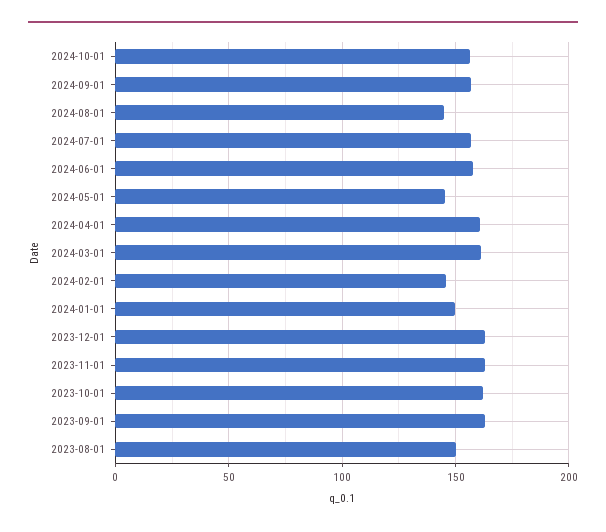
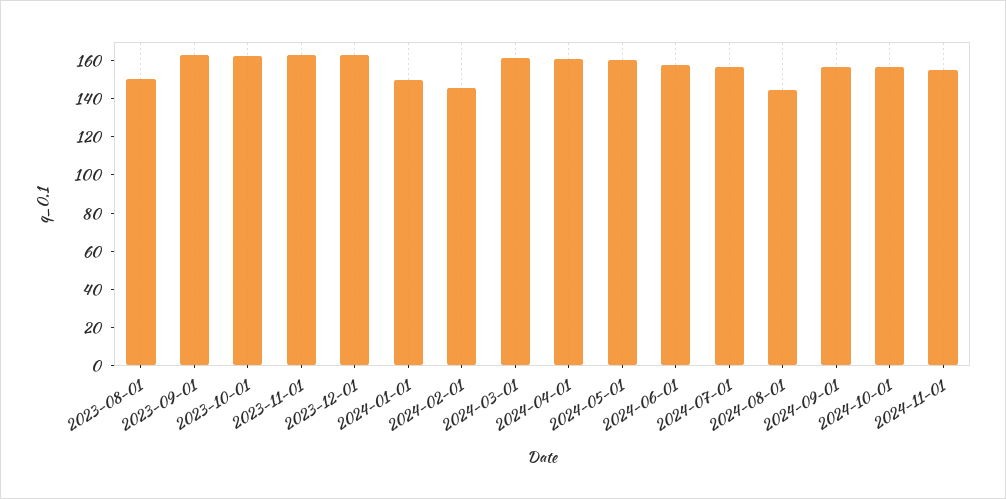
2024-05-01: 145 -> 160
2024-11-01: none -> 155

